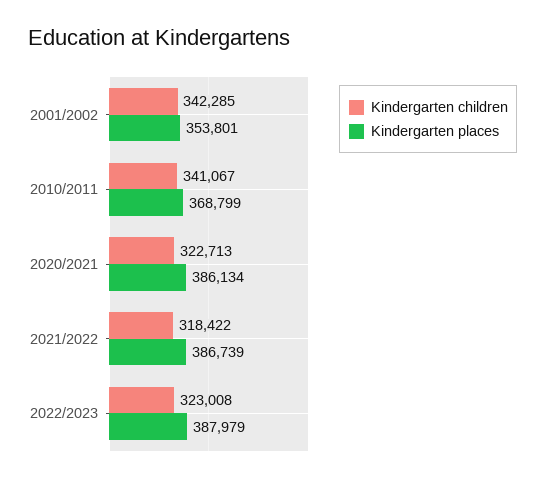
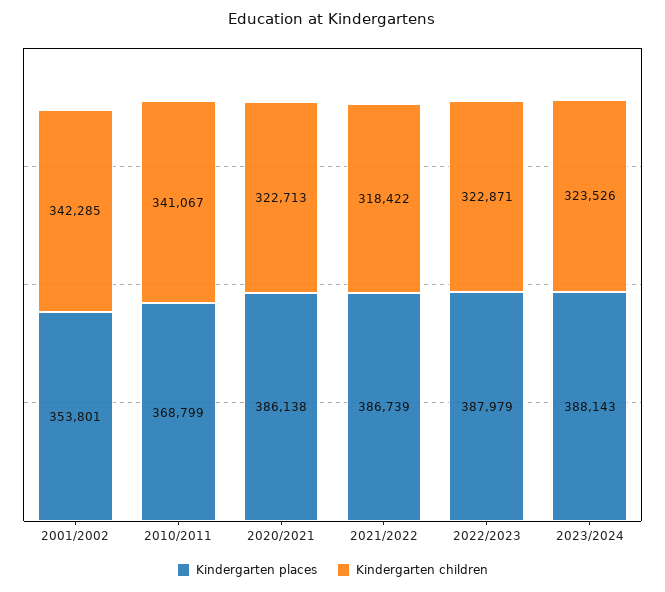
Kindergarten places, 2020/2021: 386134 -> 386138
Kindergarten children, 2022/2023: 323008 -> 322871
Kindergarten places, 2023/2024: none -> 388143
Kindergarten children, 2023/2024: none -> 323526

